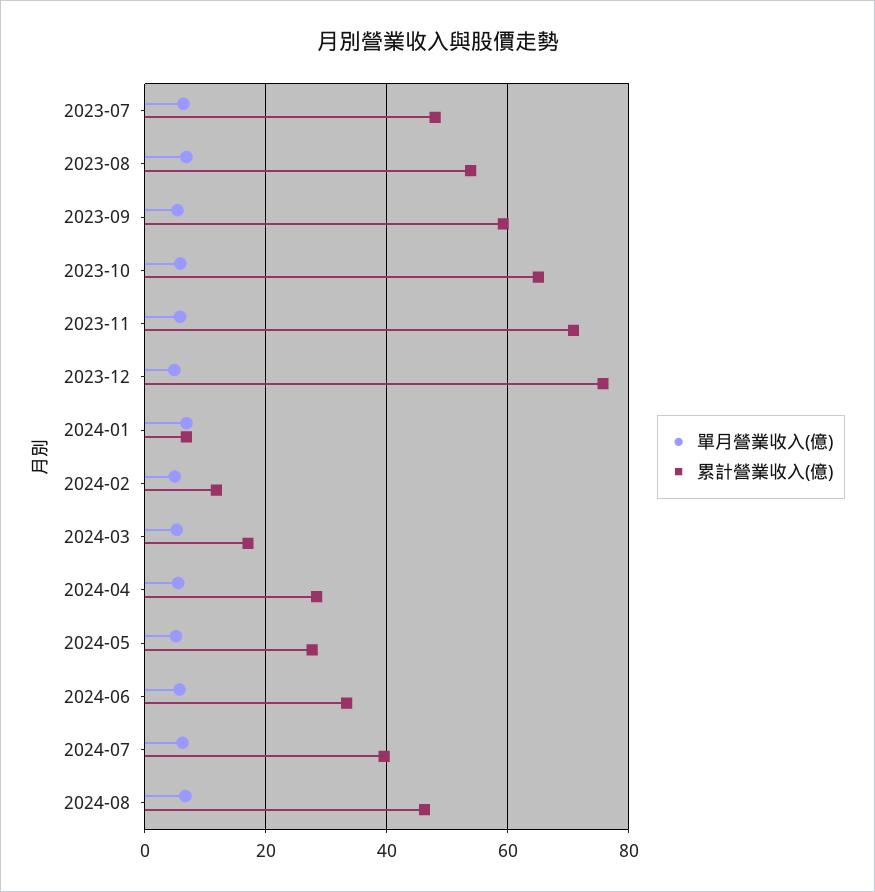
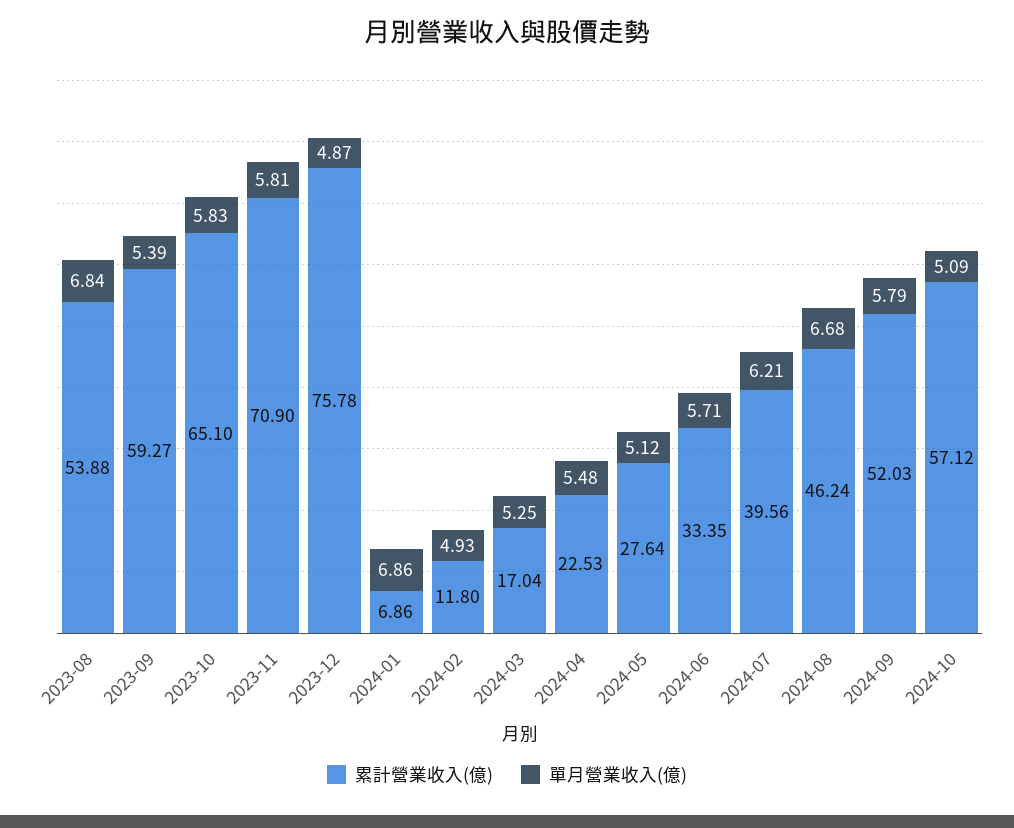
單月營業收入(億), 2023-07: 6 -> none
累計營業收入(億), 2023-07: 48 -> none
累計營業收入(億), 2024-04: 28 -> 22.53
累計營業收入(億), 2024-09: none -> 52.03
單月營業收入(億), 2024-09: none -> 5.79
累計營業收入(億), 2024-10: none -> 57.12
單月營業收入(億), 2024-10: none -> 5.09

